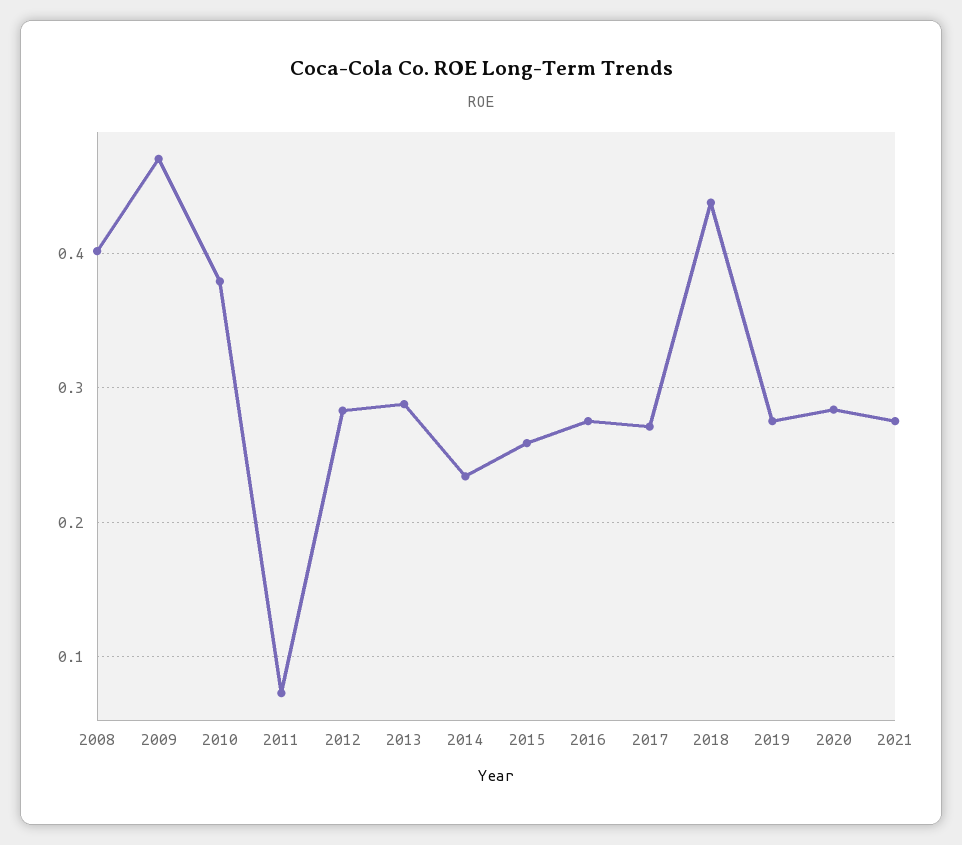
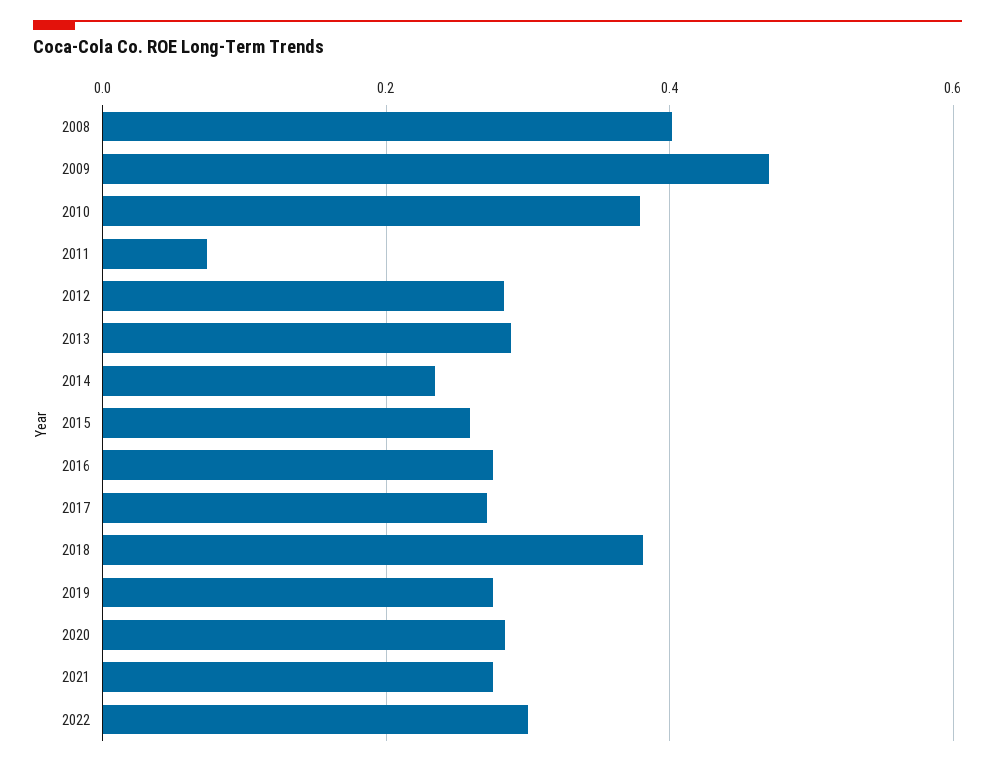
2018: 0.44 -> 0.38
2022: none -> 0.3

